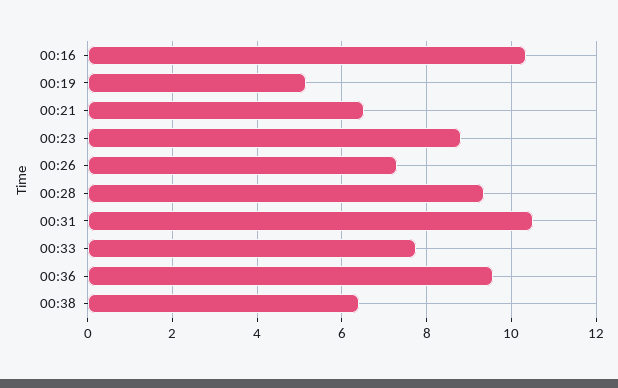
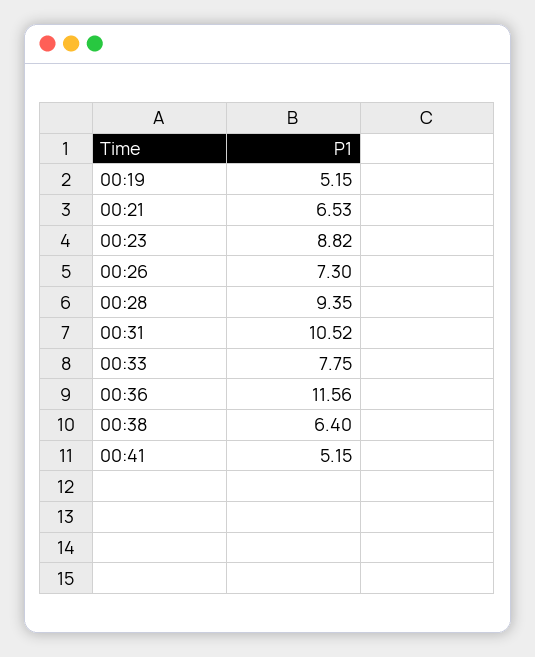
00:16: 10.4 -> none
00:36: 9.6 -> 11.56
00:41: none -> 5.15

